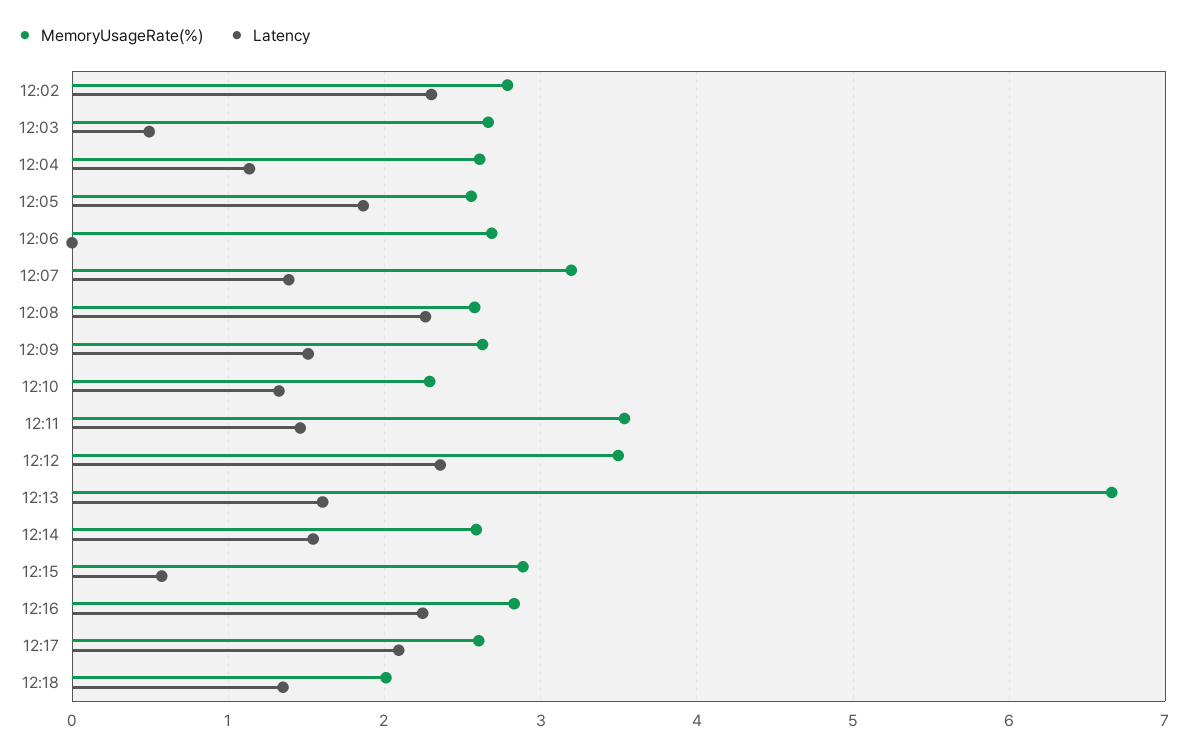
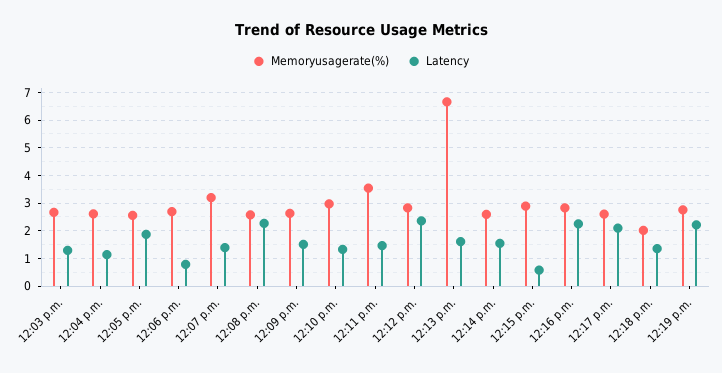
MemoryUsageRate(%), 12:02: 2.8 -> none
Latency, 12:02: 2.3 -> none
Latency, 12:03: 0.5 -> 1.25
Latency, 12:06: 0 -> 0.75
MemoryUsageRate(%), 12:10: 2.3 -> 3
MemoryUsageRate(%), 12:12: 3.5 -> 2.75
MemoryUsageRate(%), 12:19 p.m.: none -> 2.75
Latency, 12:19 p.m.: none -> 2.25

